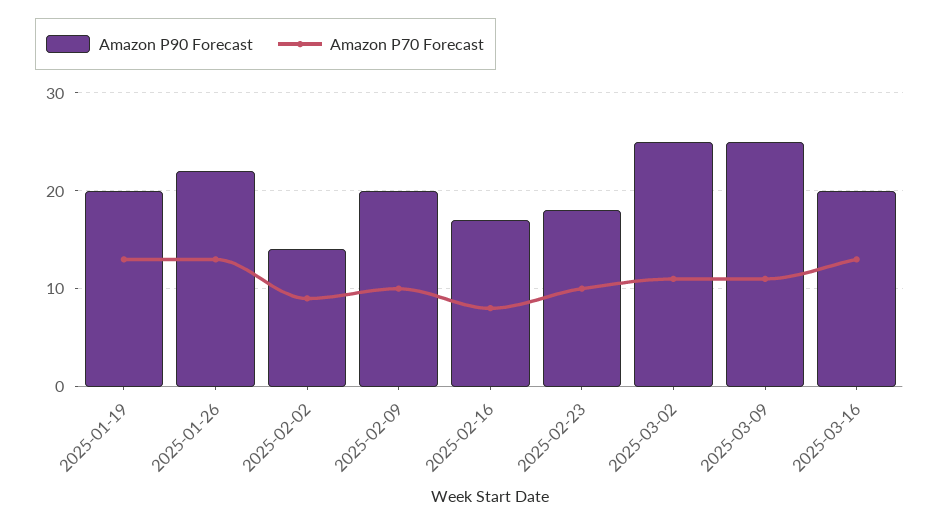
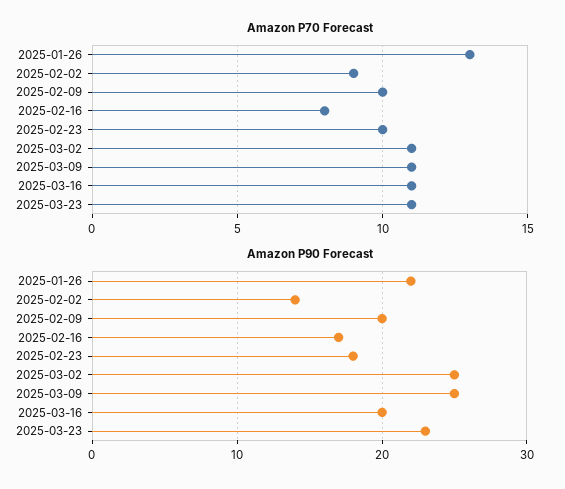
Amazon P90 Forecast, 2025-01-19: 20 -> none
Amazon P70 Forecast, 2025-01-19: 13 -> none
Amazon P70 Forecast, 2025-03-16: 13 -> 11
Amazon P70 Forecast, 2025-03-23: none -> 11
Amazon P90 Forecast, 2025-03-23: none -> 23

